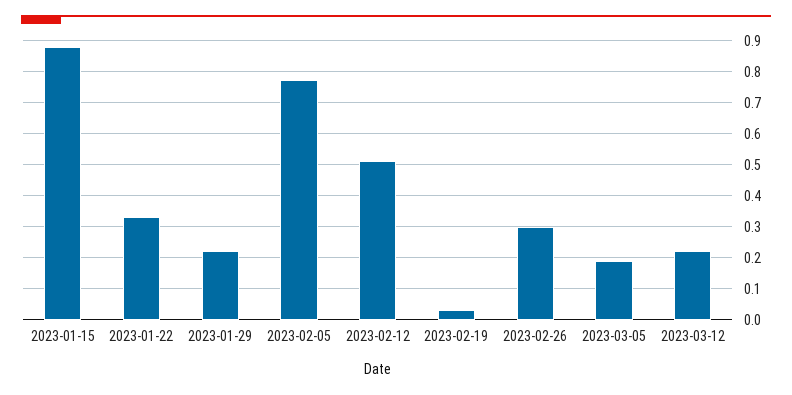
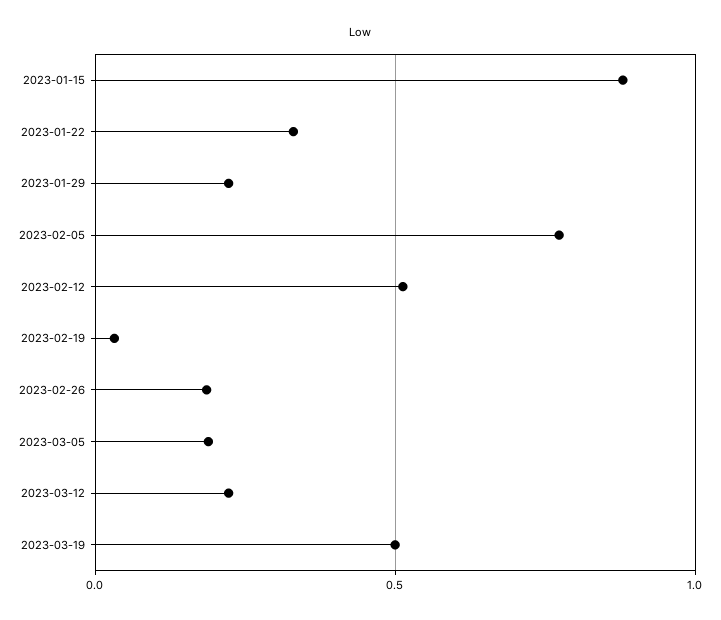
2023-02-26: 0.3 -> 0.2
2023-03-19: none -> 0.5

